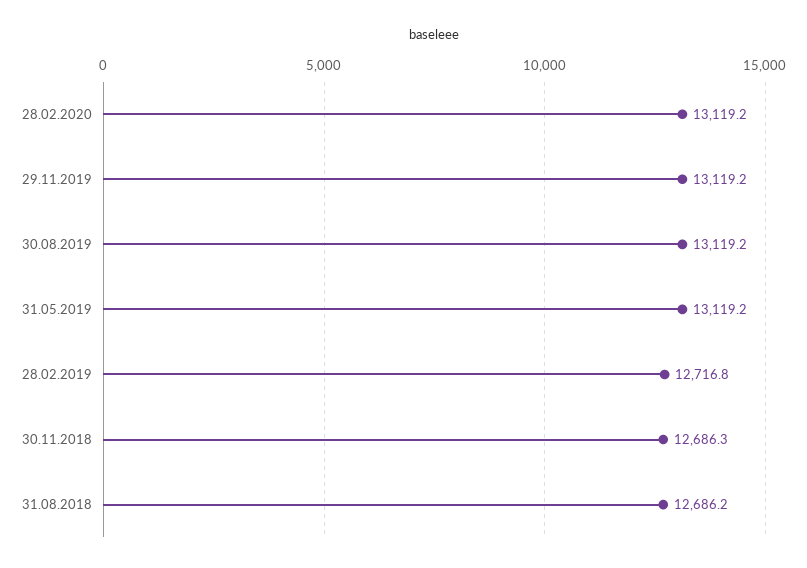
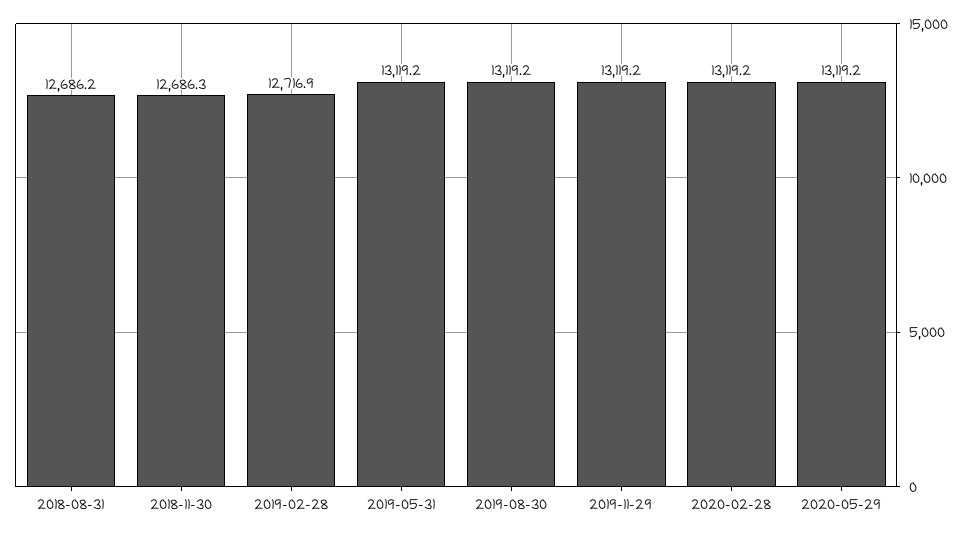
28.02.2019: 12716.8 -> 12716.9
2020-05-29: none -> 13119.2

